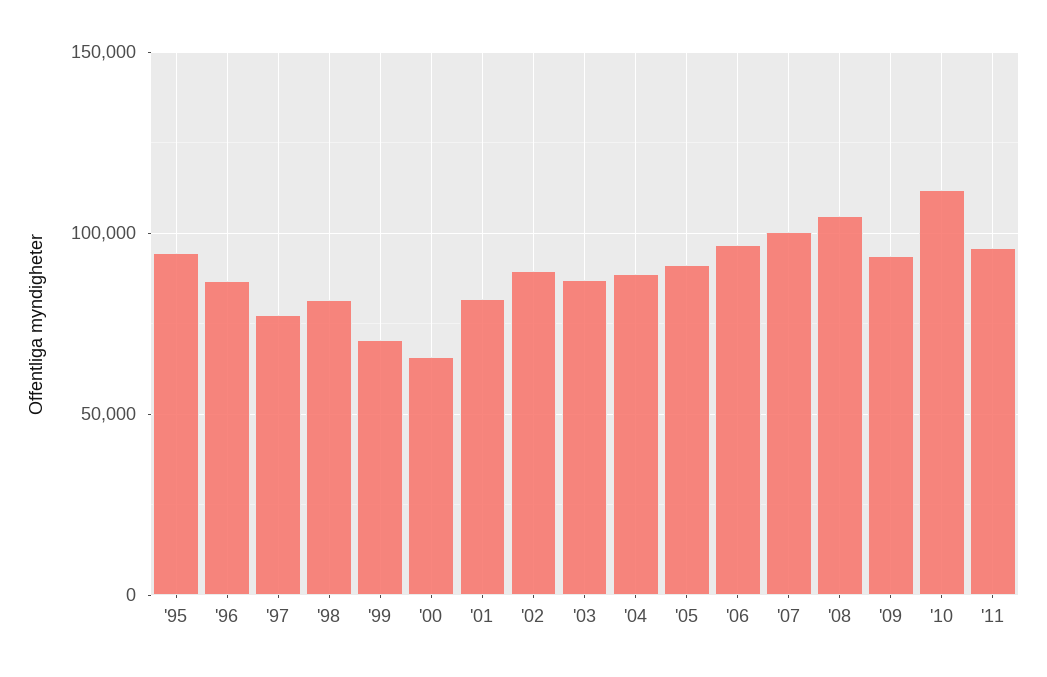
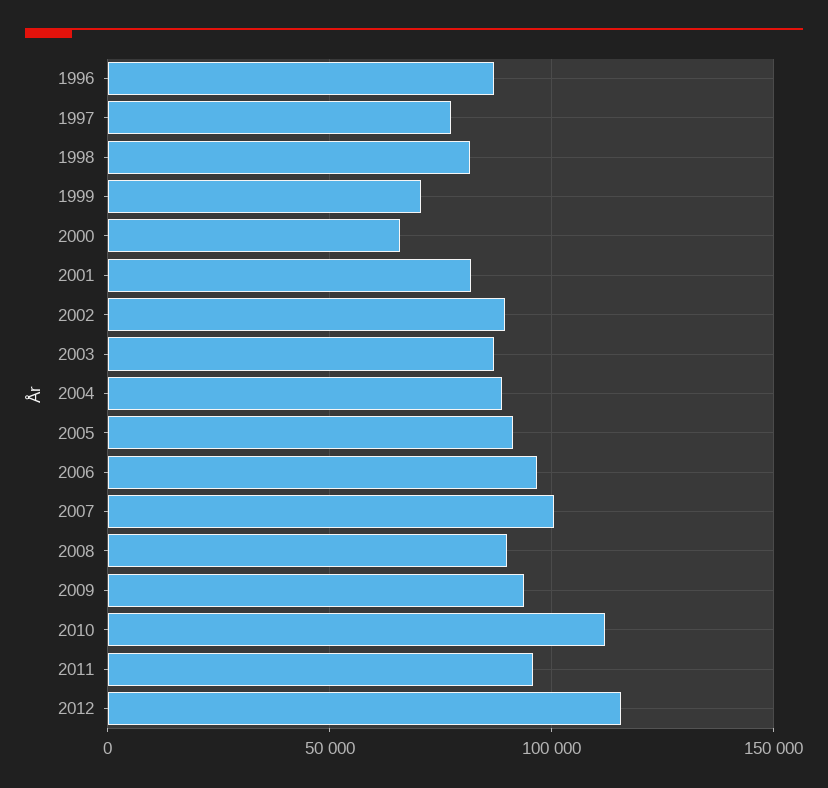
'95: 95000 -> none
'08: 105000 -> 90000
2012: none -> 115000

